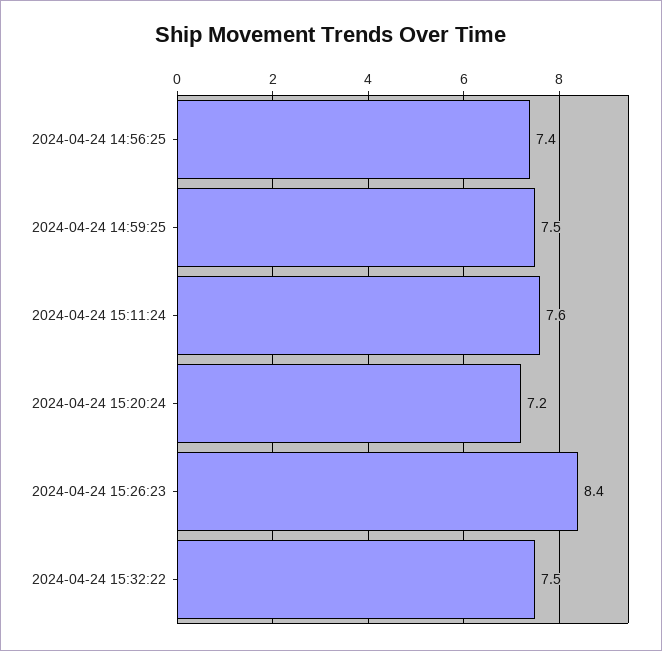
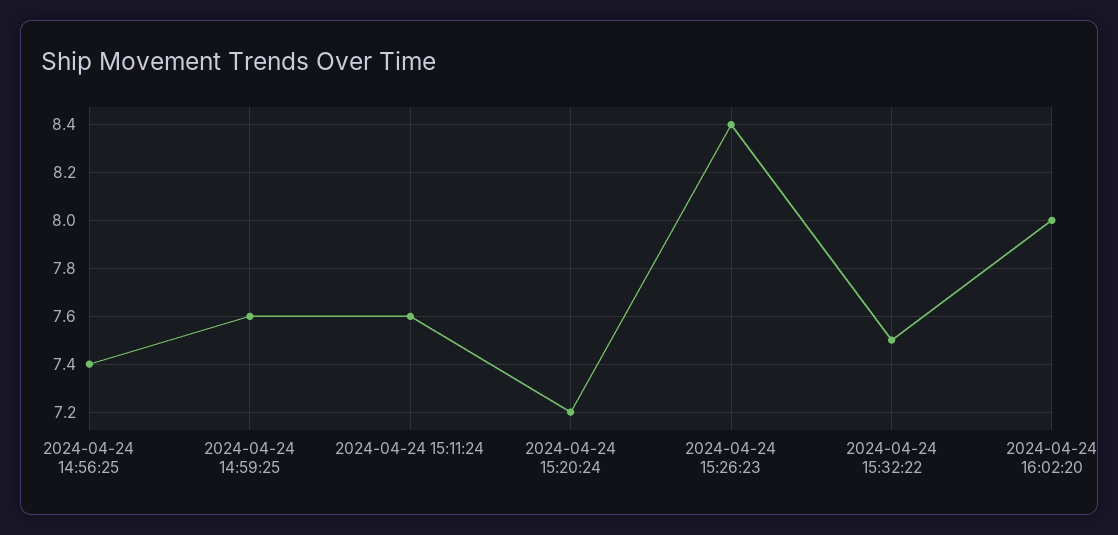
2024-04-24 14:59:25: 7.5 -> 7.6
2024-04-24 16:02:20: none -> 8

